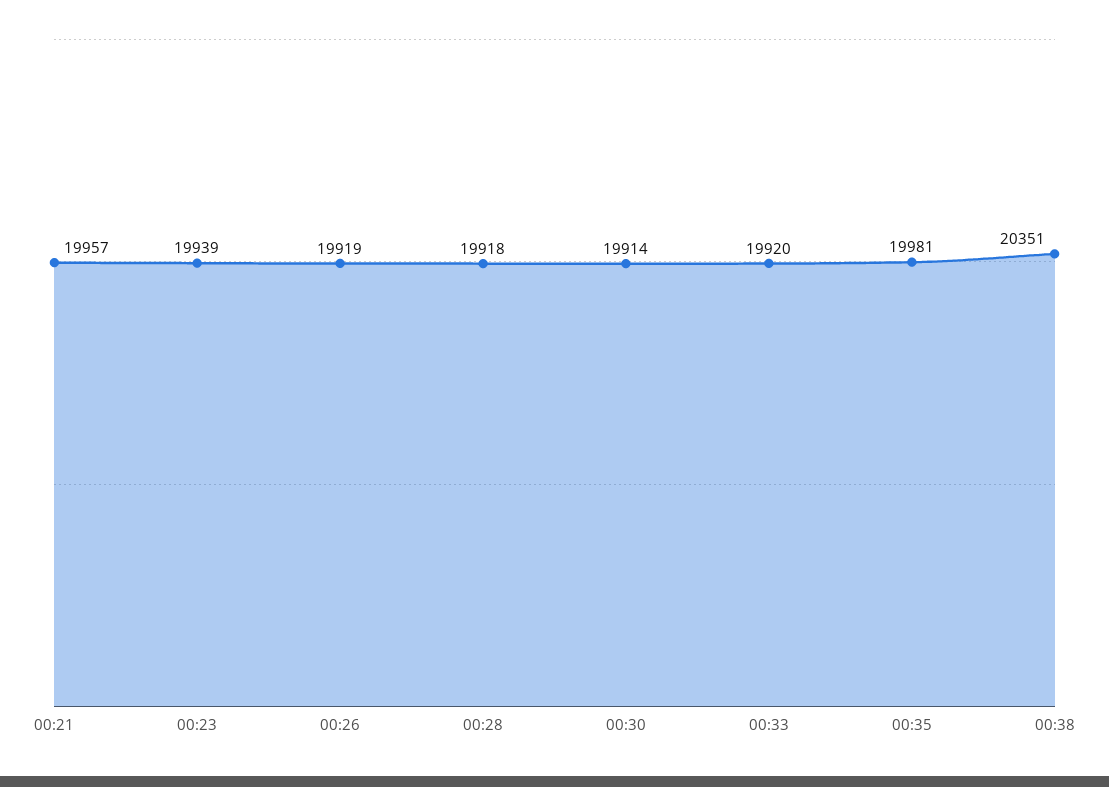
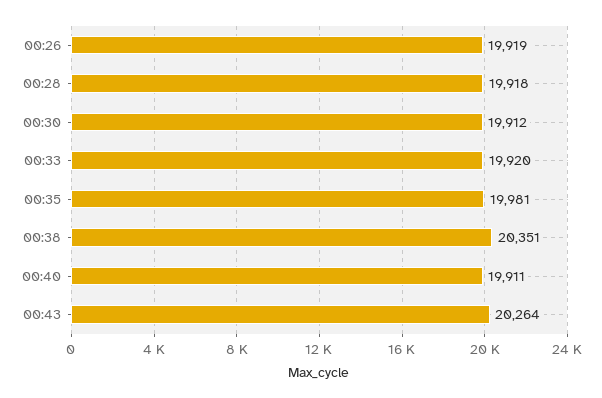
00:21: 19957 -> none
00:23: 19939 -> none
00:30: 19914 -> 19912
00:40: none -> 19911
00:43: none -> 20264

